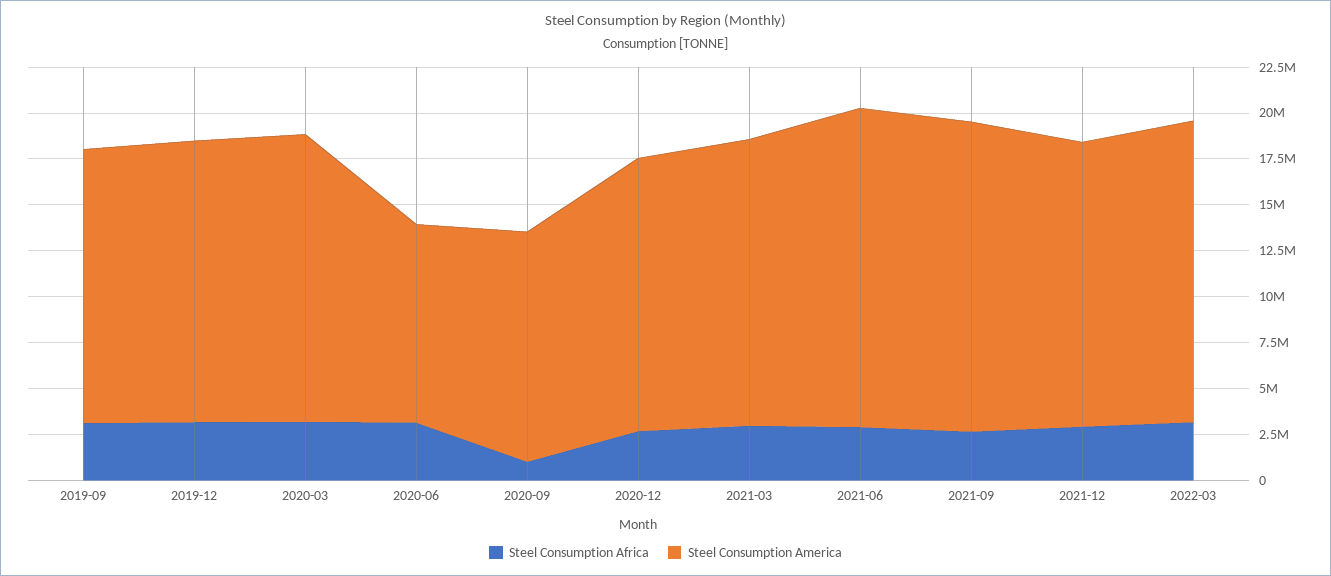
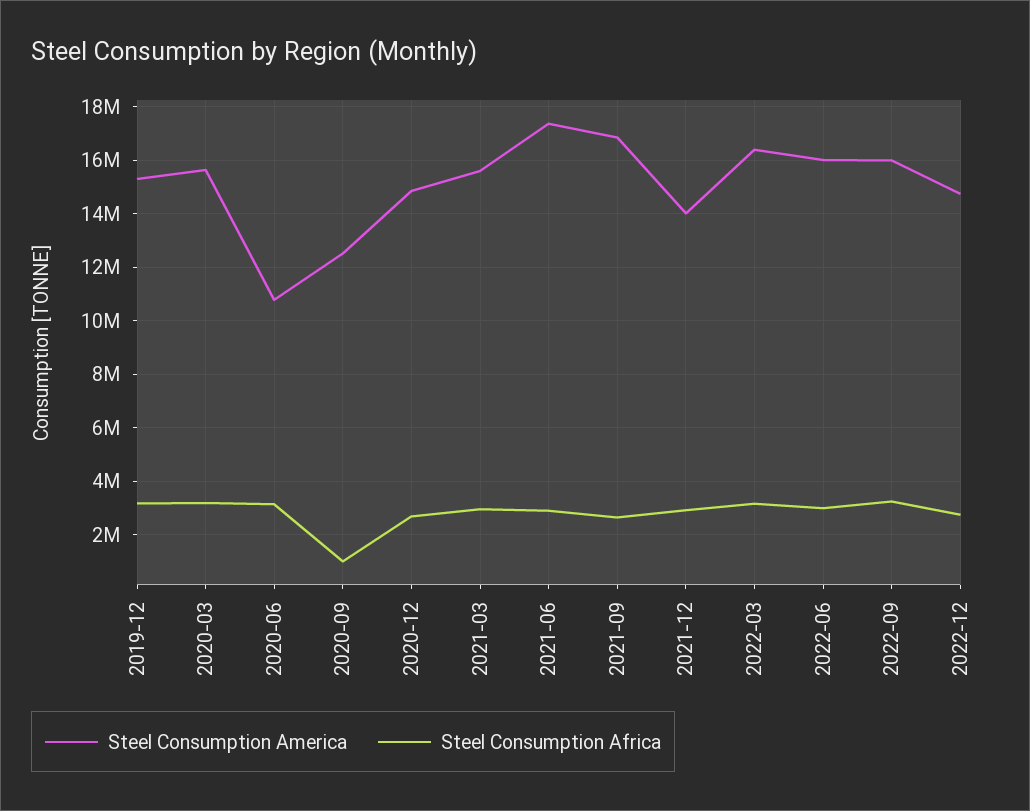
Steel Consumption Africa, 2019-09: 3000000 -> none
Steel Consumption America, 2019-09: 15000000 -> none
Steel Consumption America, 2021-12: 15500000 -> 14000000
Steel Consumption America, 2022-06: none -> 16000000
Steel Consumption Africa, 2022-06: none -> 3000000
Steel Consumption America, 2022-09: none -> 16000000
Steel Consumption Africa, 2022-09: none -> 3250000
Steel Consumption America, 2022-12: none -> 14750000
Steel Consumption Africa, 2022-12: none -> 2750000

